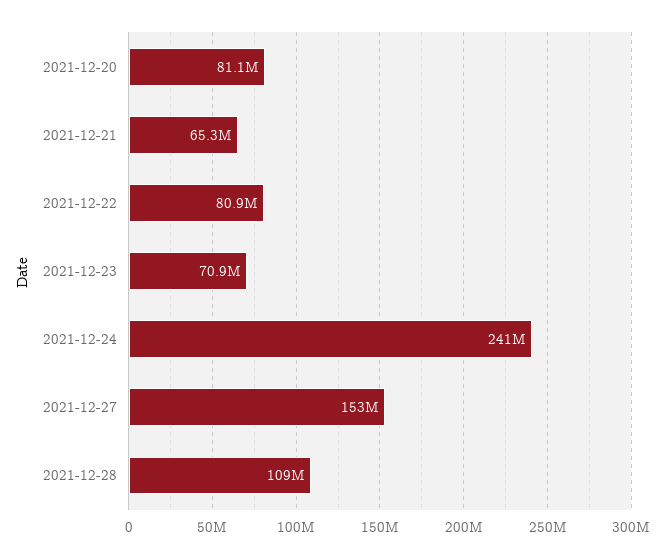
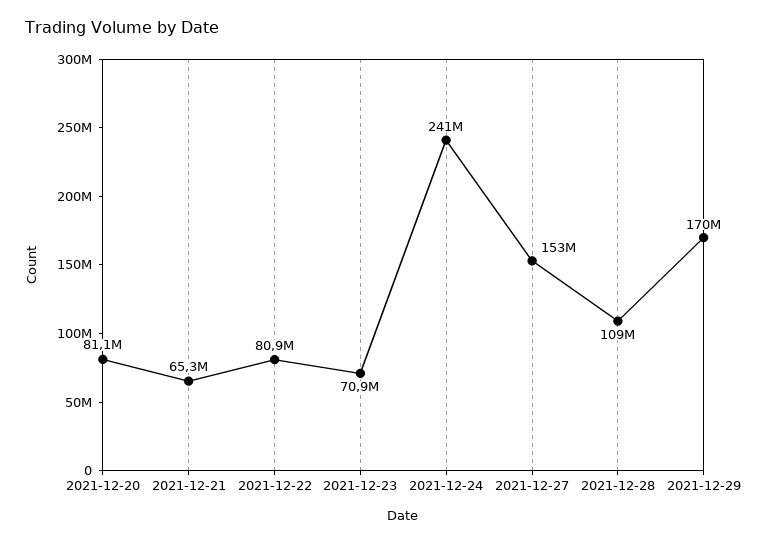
2021-12-29: none -> 170000000

